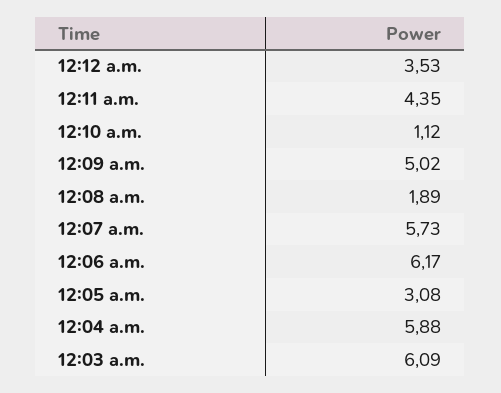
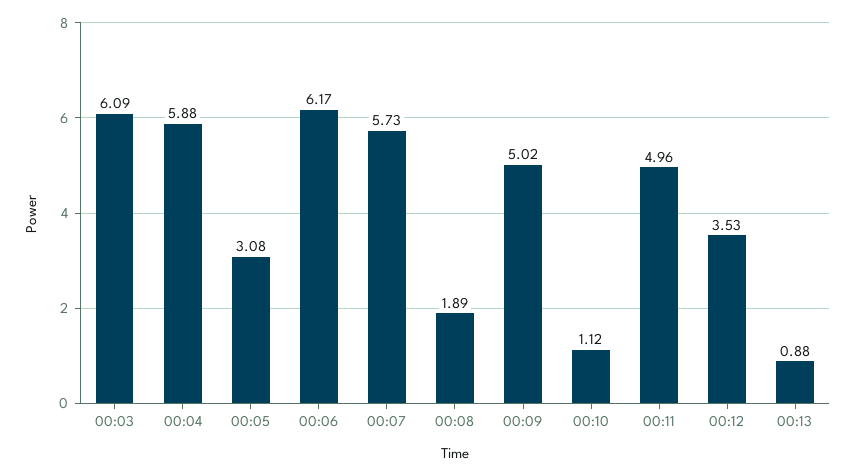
12:11 a.m.: 4.35 -> 4.96
00:13: none -> 0.88

